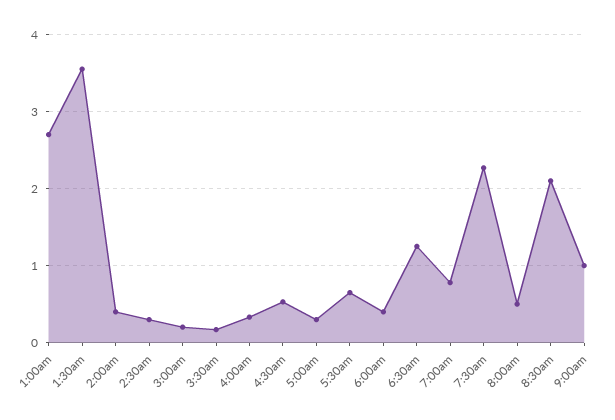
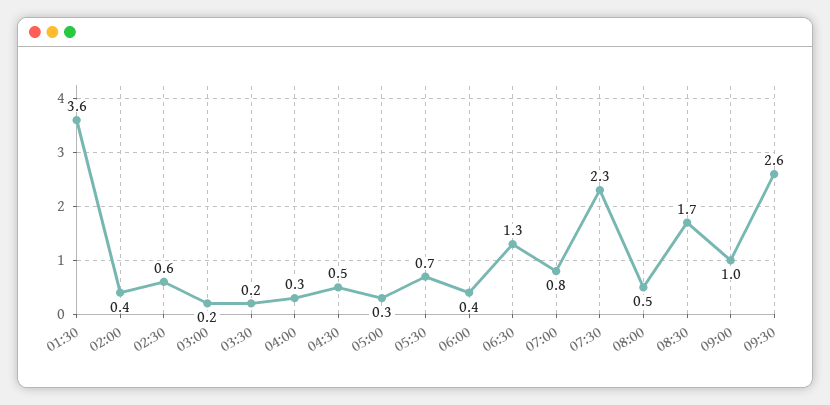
1:00am: 2.7 -> none
2:30am: 0.3 -> 0.6
8:30am: 2.1 -> 1.7
09:30: none -> 2.6

